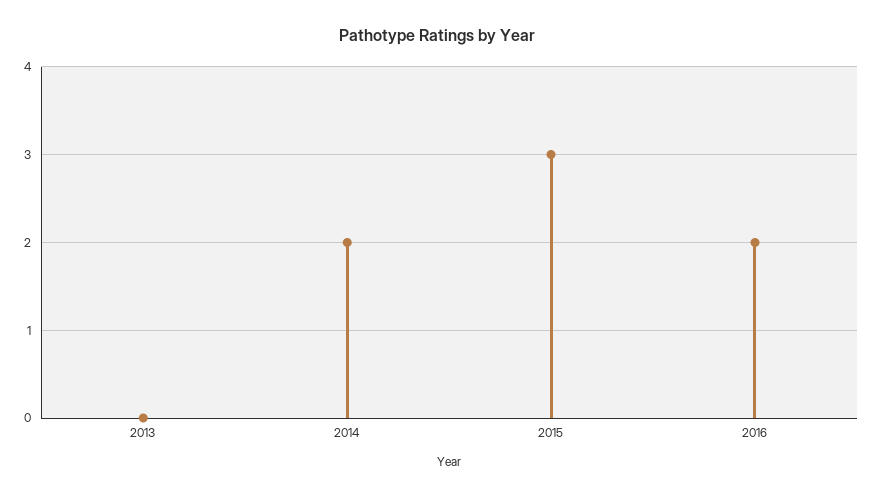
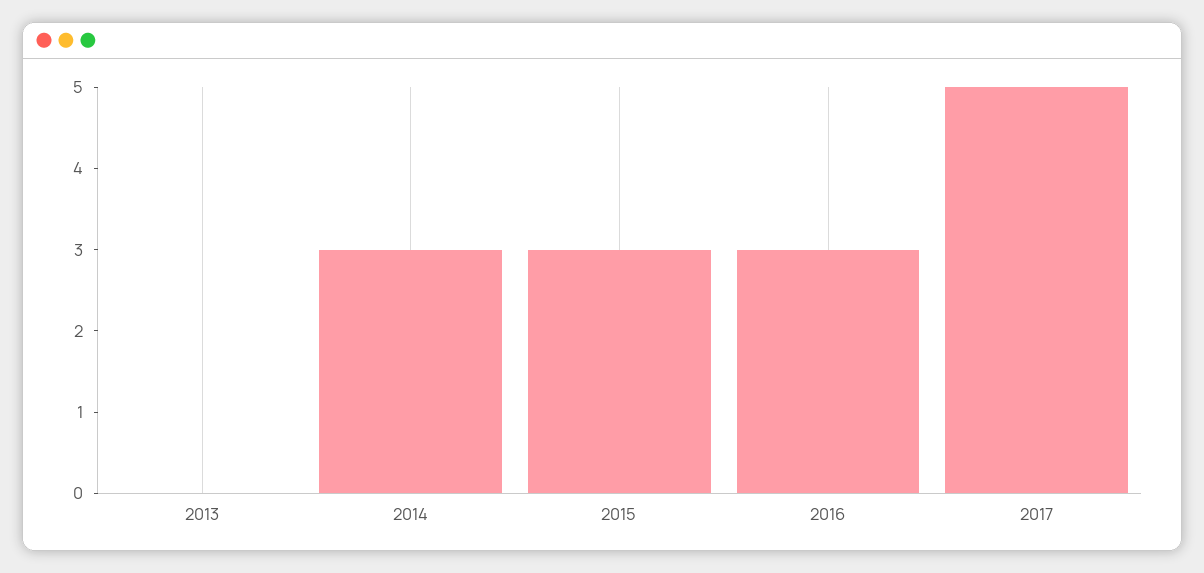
2014: 2 -> 3
2016: 2 -> 3
2017: none -> 5

